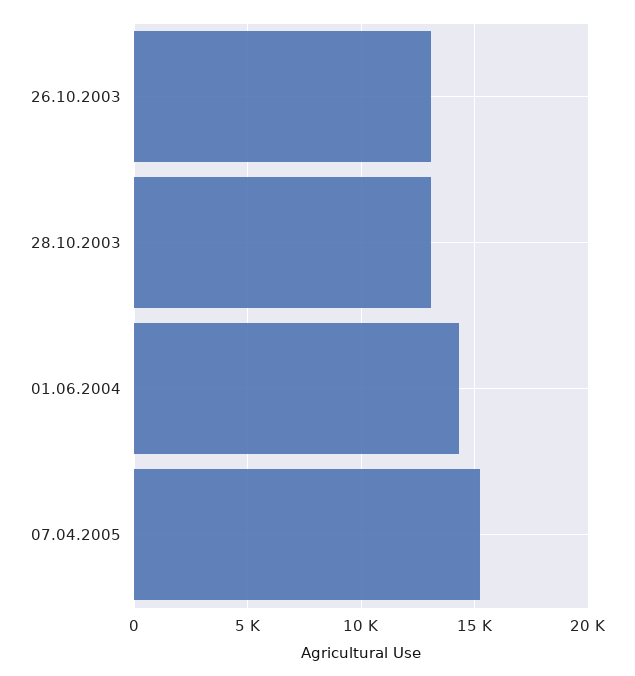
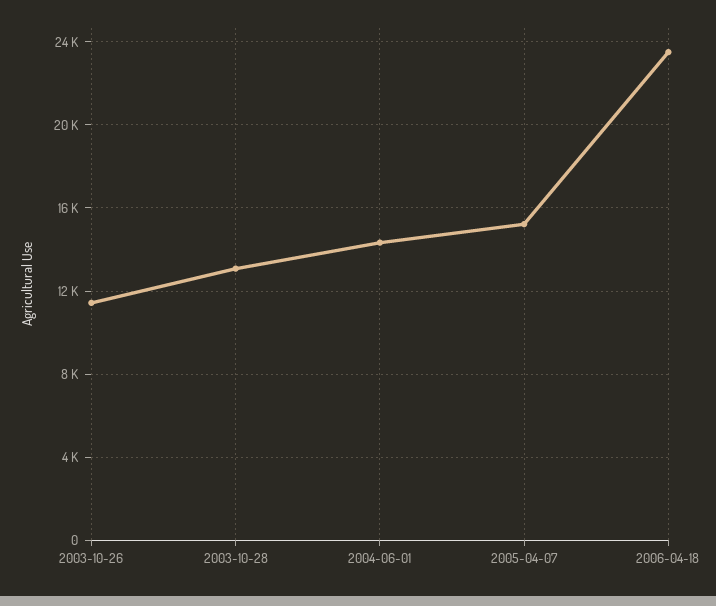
26.10.2003: 13000 -> 11500
2006-04-18: none -> 23500

